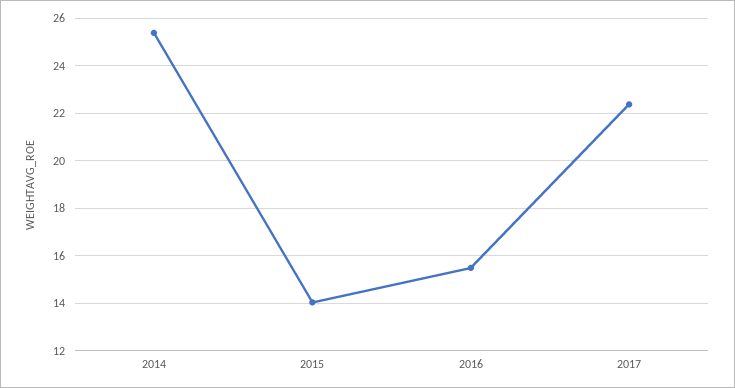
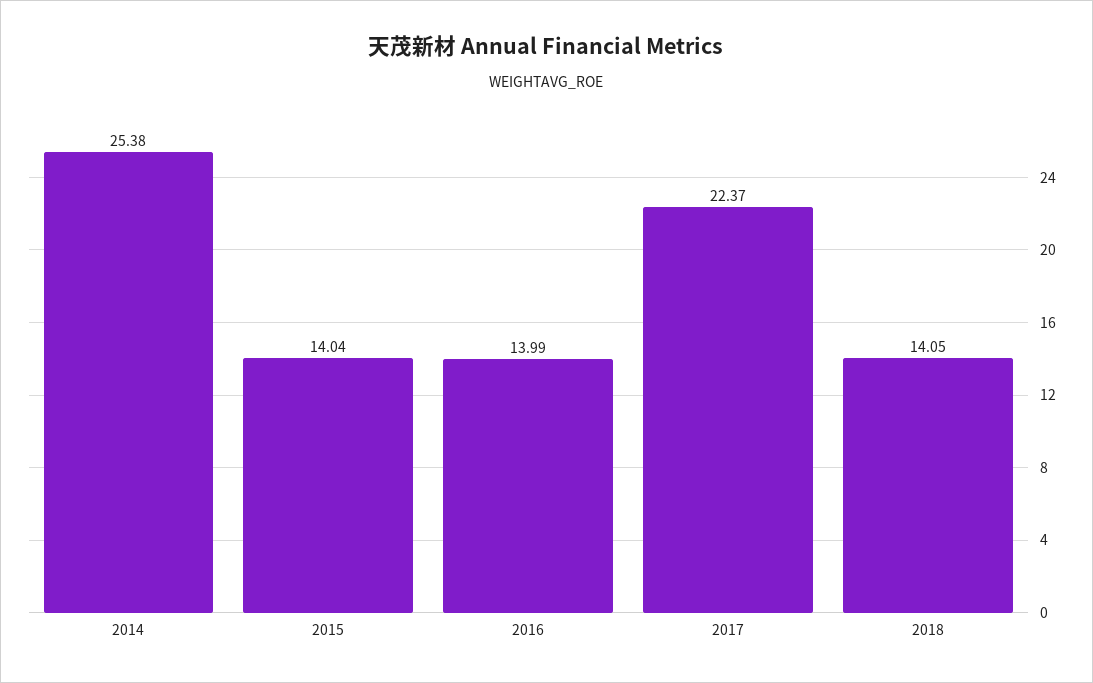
2016: 15.5 -> 13.99
2018: none -> 14.05

